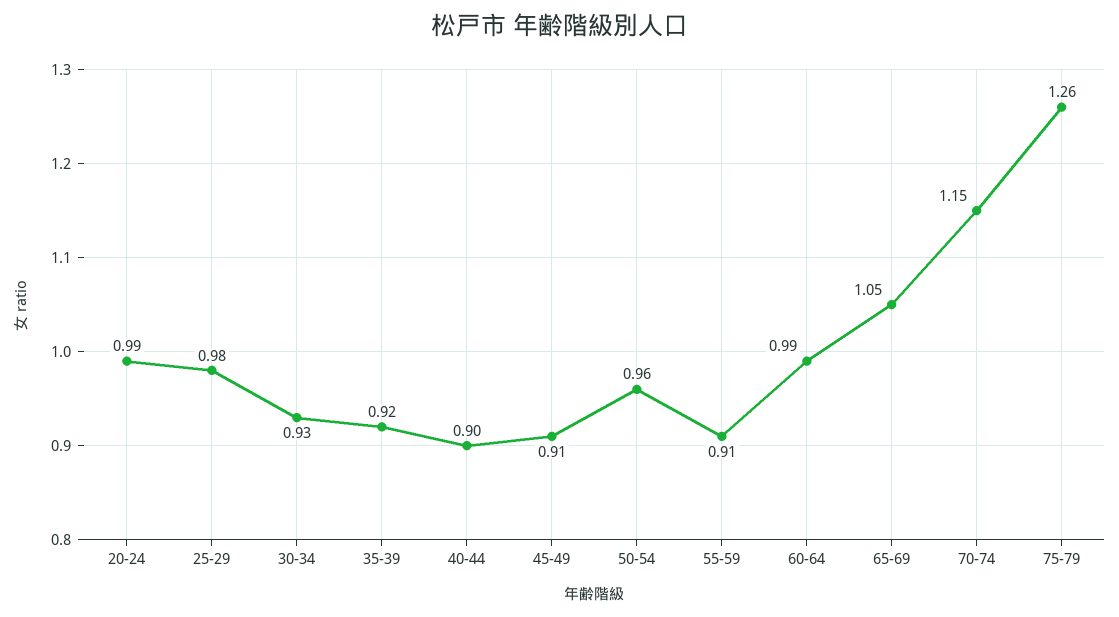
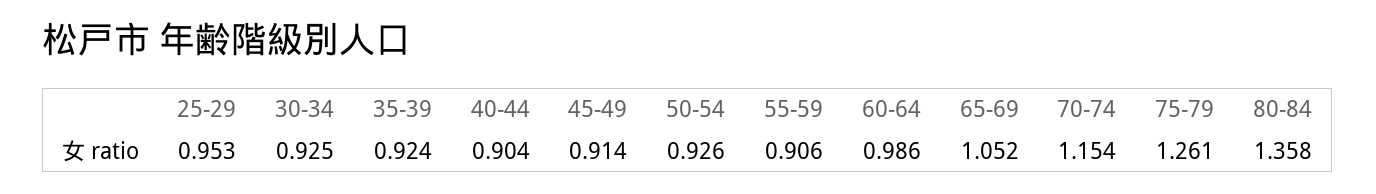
20-24: 0.99 -> none
25-29: 0.98 -> 0.953
50-54: 0.96 -> 0.926
80-84: none -> 1.358

